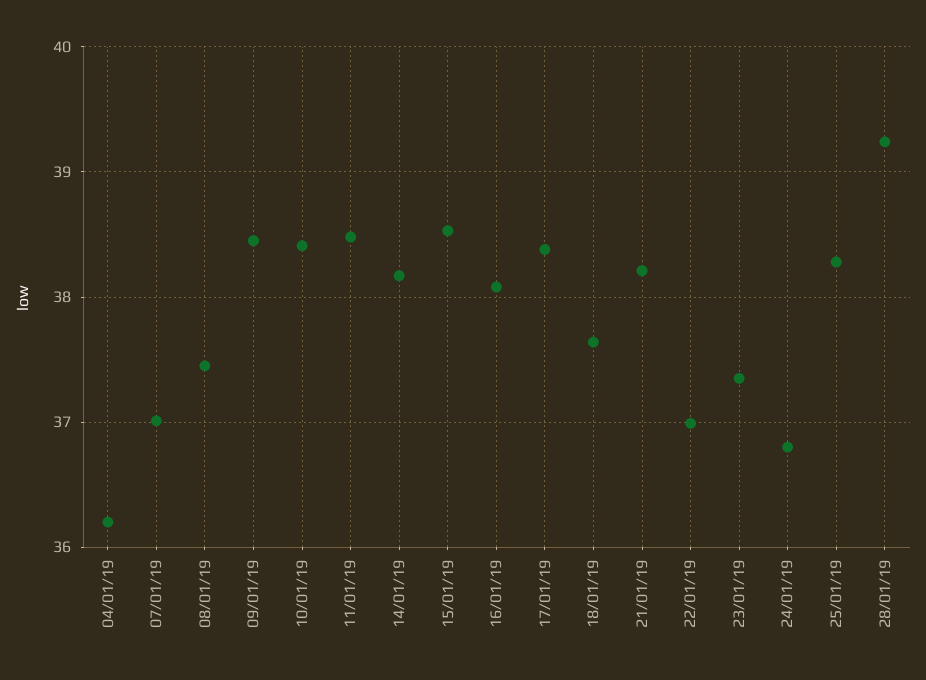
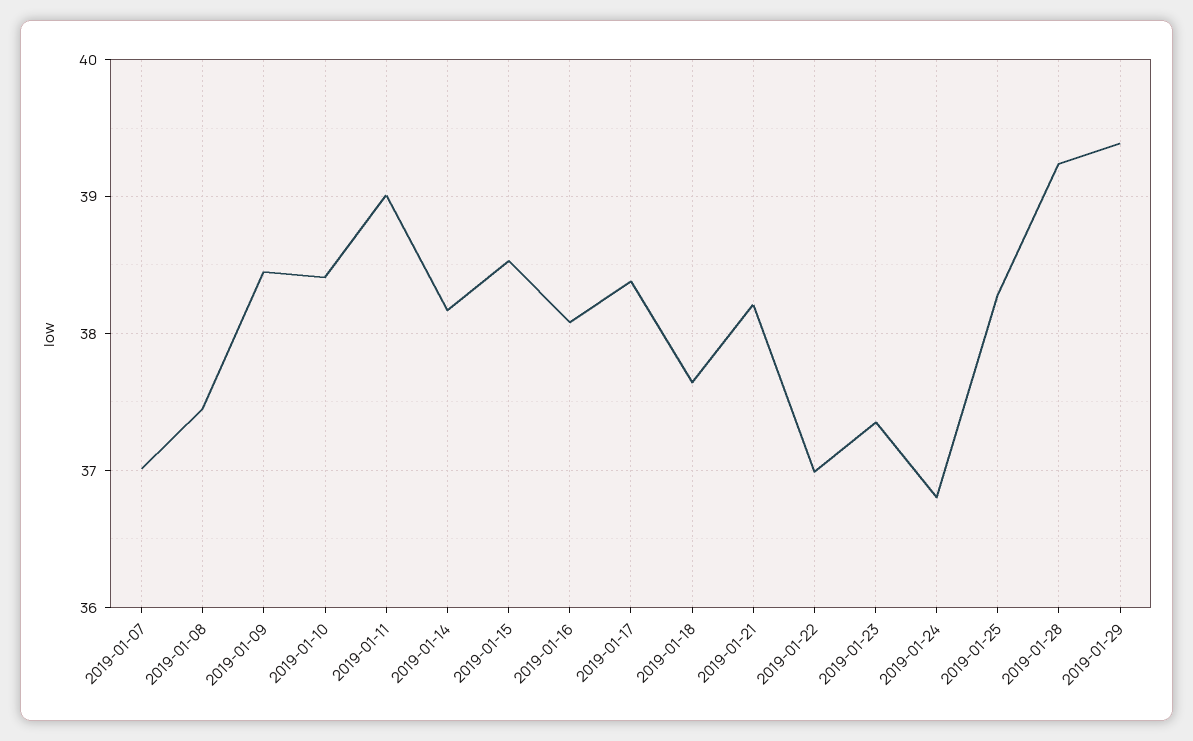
04/01/19: 36.2 -> none
11/01/19: 38.5 -> 39
2019-01-29: none -> 39.4

